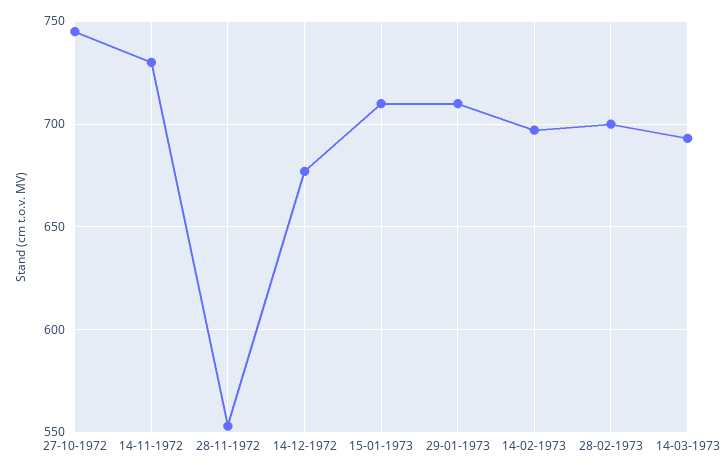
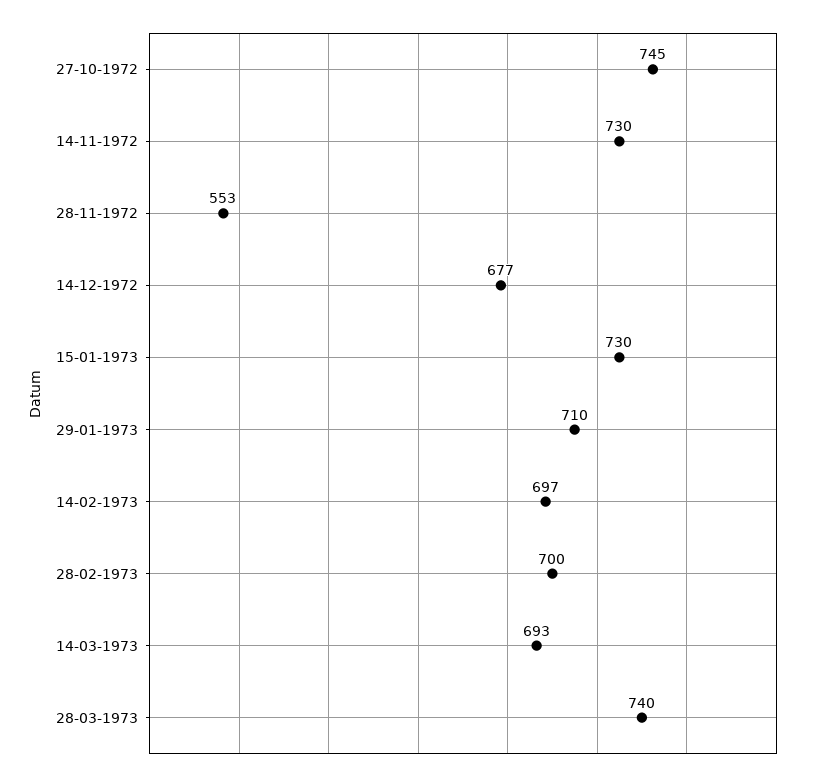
15-01-1973: 710 -> 730
28-03-1973: none -> 740

